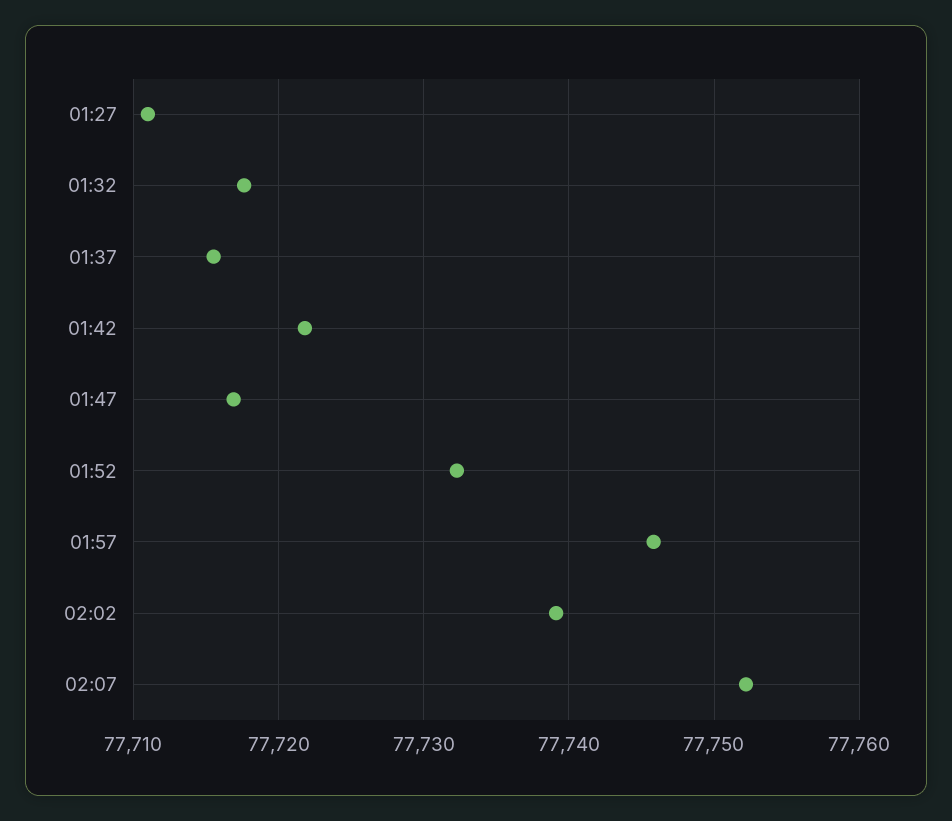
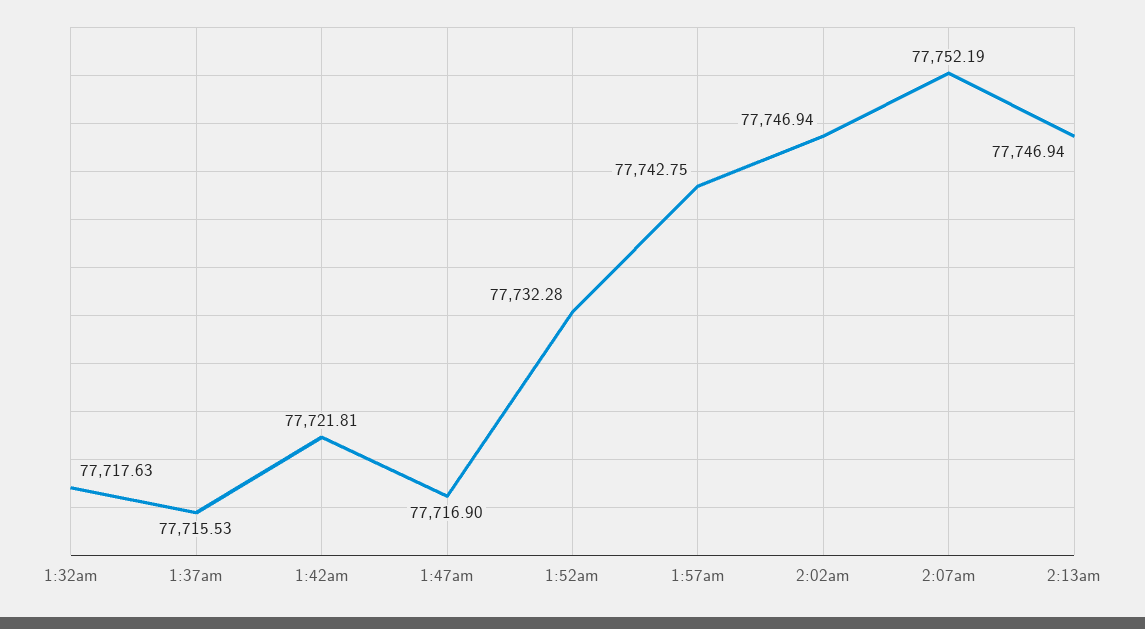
01:27: 77711 -> none
01:57: 77746 -> 77742.75
02:02: 77739 -> 77746.94
2:13am: none -> 77746.94

